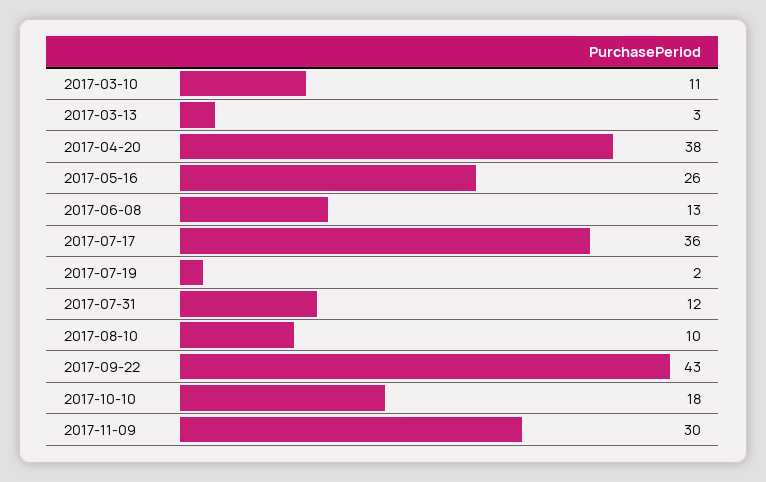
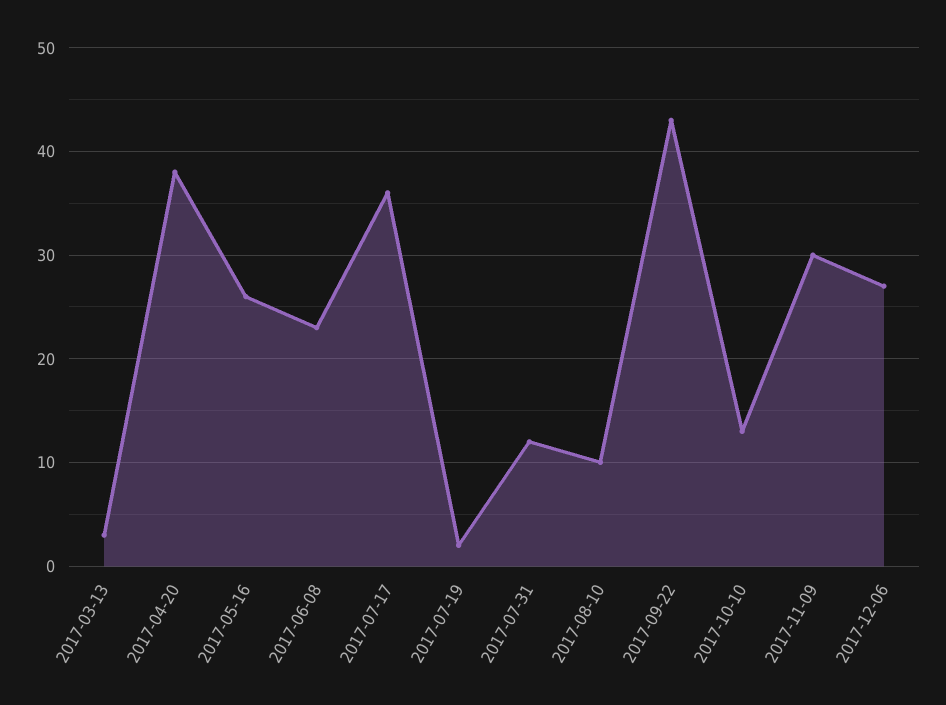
2017-03-10: 11 -> none
2017-06-08: 13 -> 23
2017-10-10: 18 -> 13
2017-12-06: none -> 27

